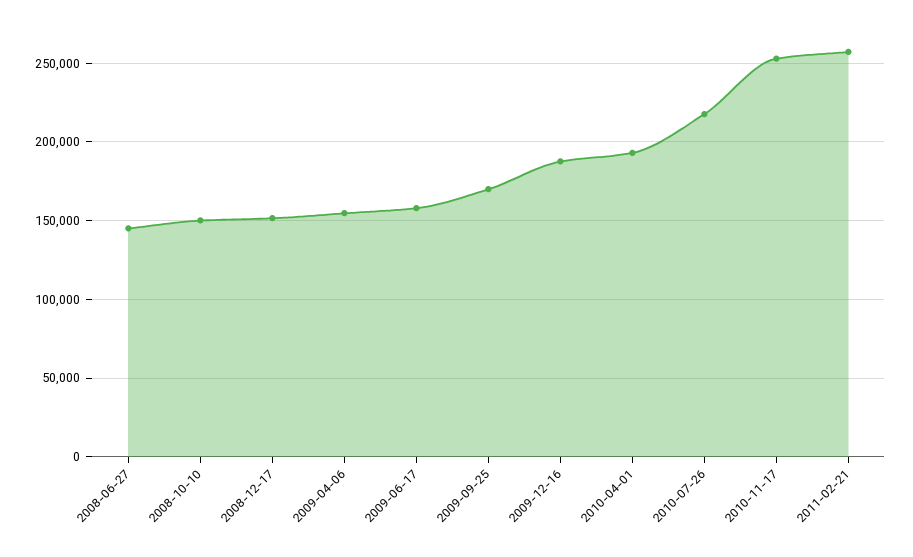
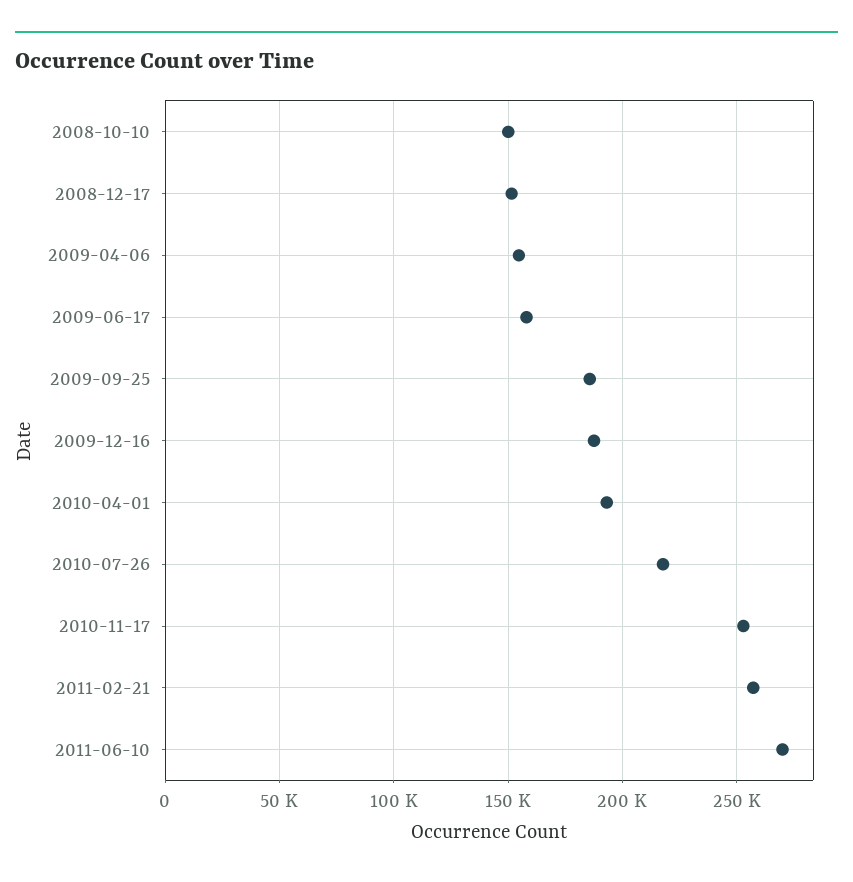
2008-06-27: 145000 -> none
2009-09-25: 170000 -> 185000
2011-06-10: none -> 270000

